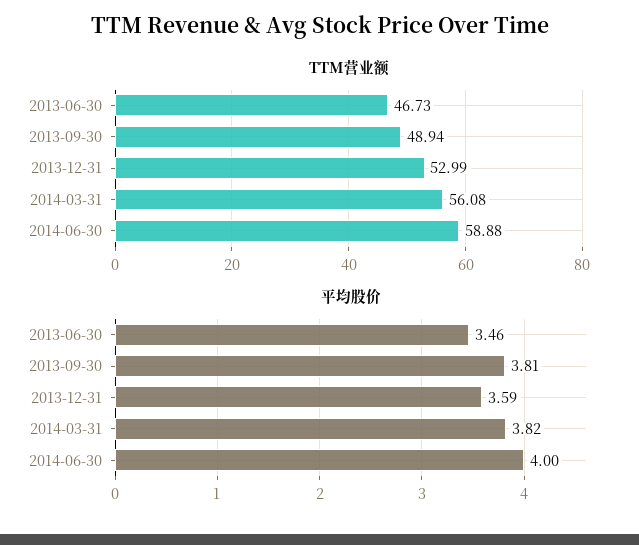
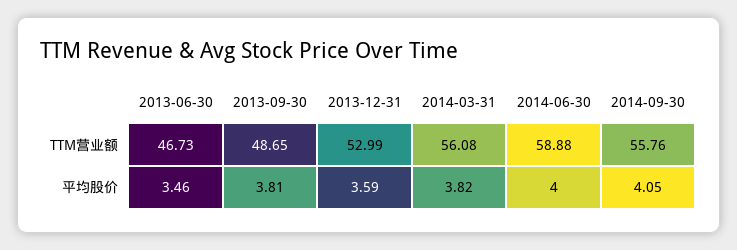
TTM营业额, 2013-09-30: 48.94 -> 48.65
TTM营业额, 2014-09-30: none -> 55.76
平均股价, 2014-09-30: none -> 4.05

